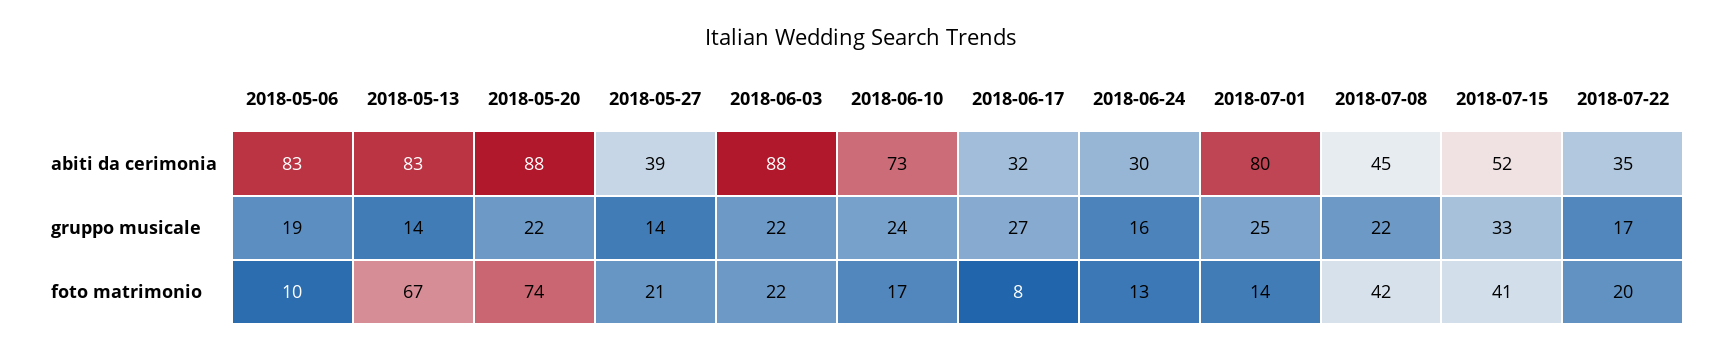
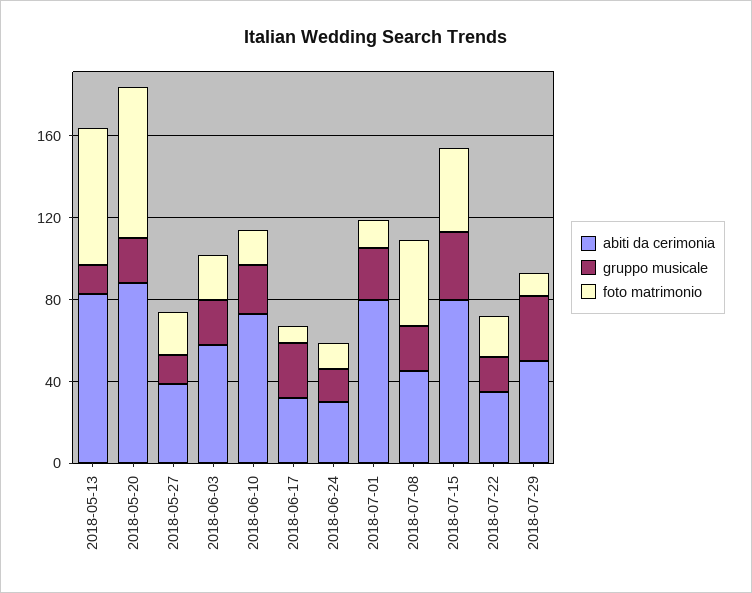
abiti da cerimonia, 2018-05-06: 83 -> none
abiti da cerimonia, 2018-06-03: 88 -> 60
abiti da cerimonia, 2018-07-15: 52 -> 80
gruppo musicale, 2018-05-06: 19 -> none
foto matrimonio, 2018-05-06: 10 -> none
abiti da cerimonia, 2018-07-29: none -> 50
gruppo musicale, 2018-07-29: none -> 30
foto matrimonio, 2018-07-29: none -> 10

